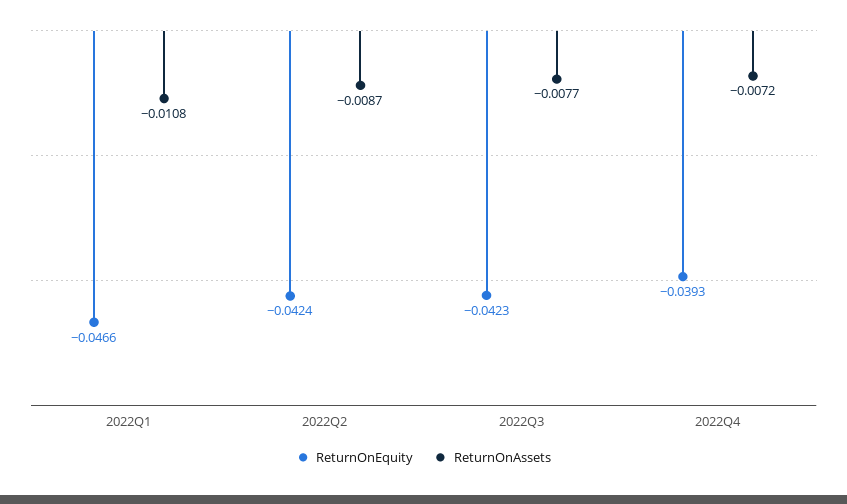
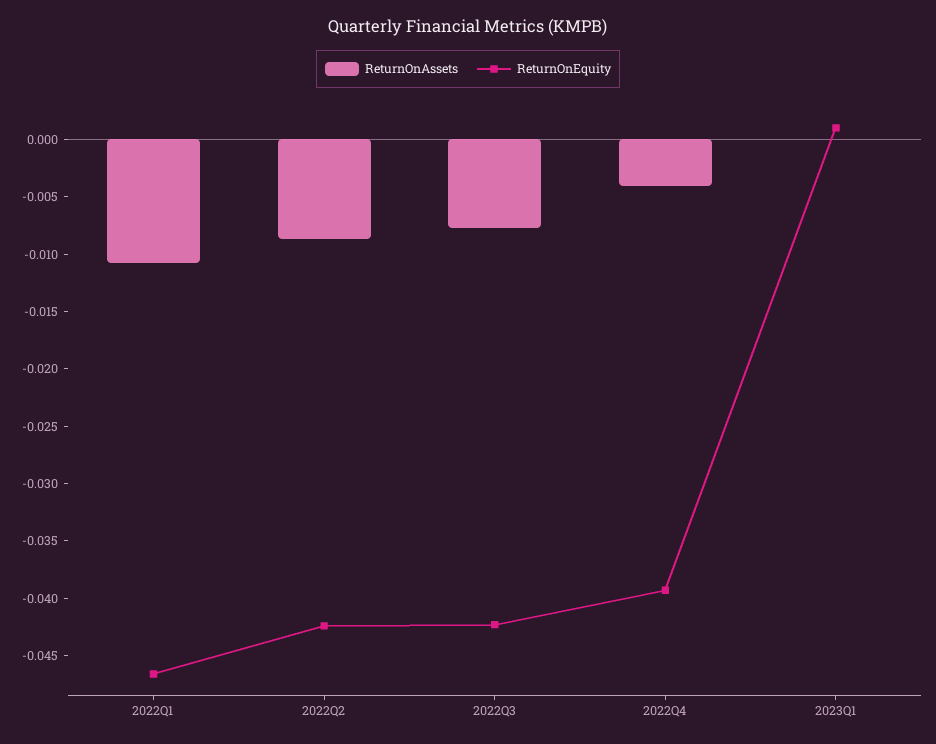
ReturnOnAssets, 2022Q4: -0.0072 -> -0.004
ReturnOnAssets, 2023Q1: none -> 0
ReturnOnEquity, 2023Q1: none -> 0.001

